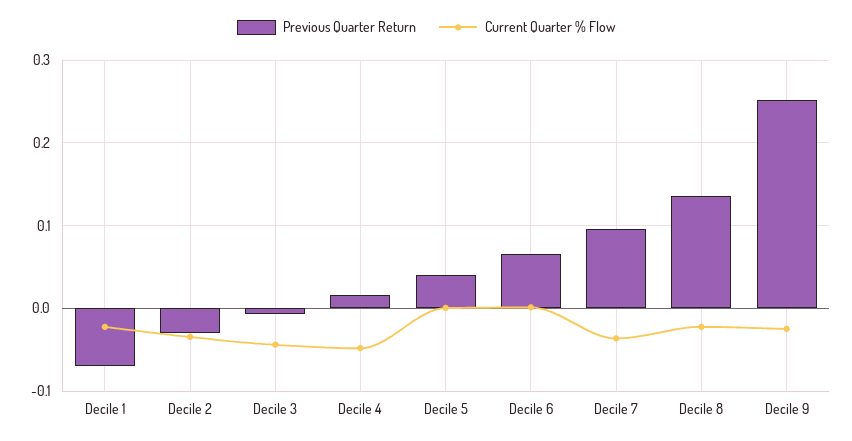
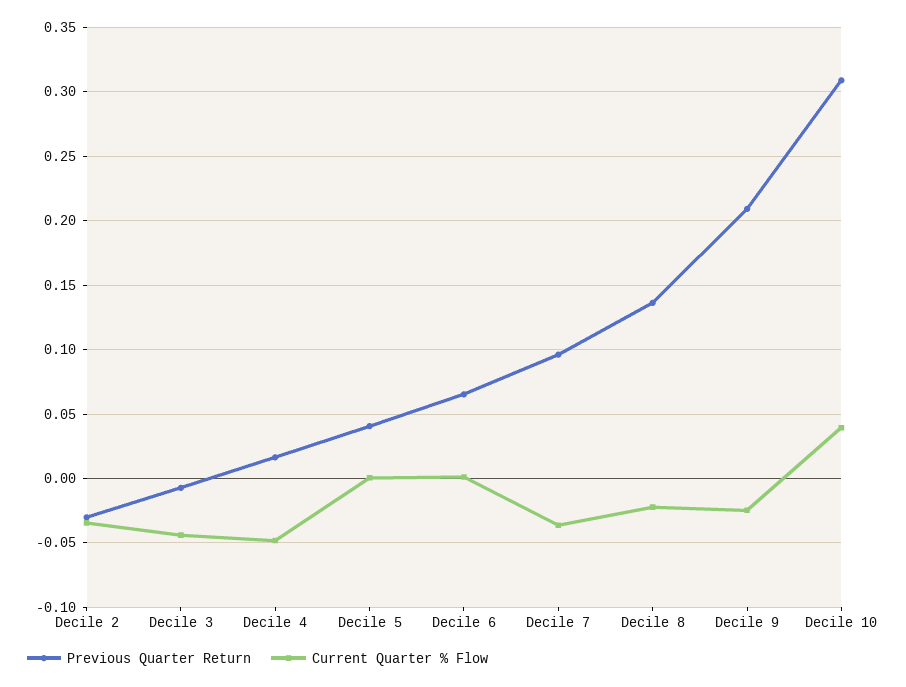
Previous Quarter Return, Decile 1: -0.07 -> none
Current Quarter % Flow, Decile 1: -0.02 -> none
Previous Quarter Return, Decile 9: 0.25 -> 0.21
Previous Quarter Return, Decile 10: none -> 0.31
Current Quarter % Flow, Decile 10: none -> 0.04

